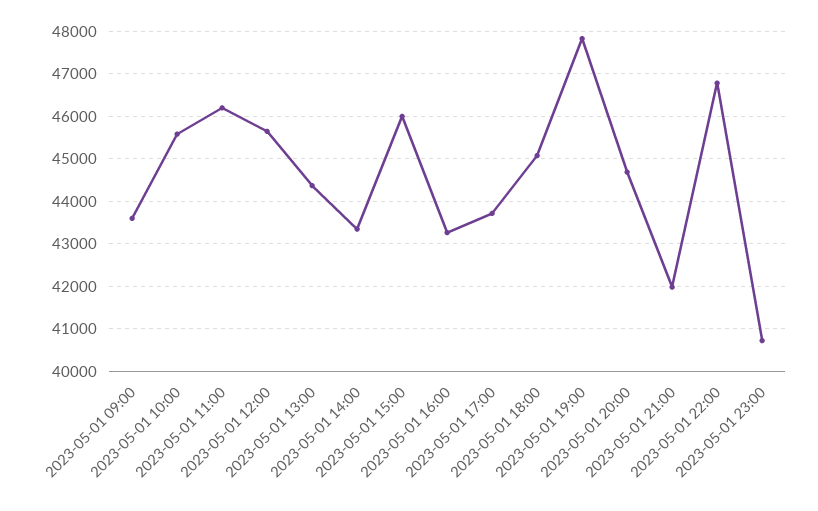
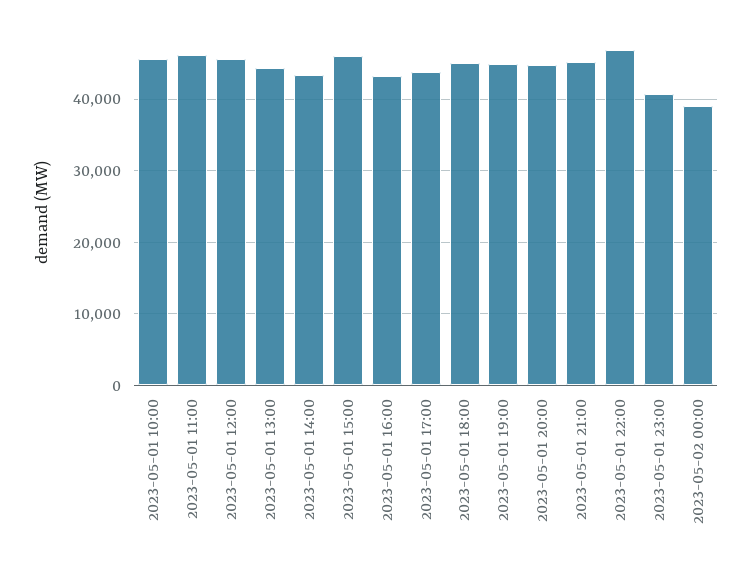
2023-05-01 09:00: 43600 -> none
2023-05-01 19:00: 47800 -> 45000
2023-05-01 21:00: 42000 -> 45000
2023-05-02 00:00: none -> 39000

